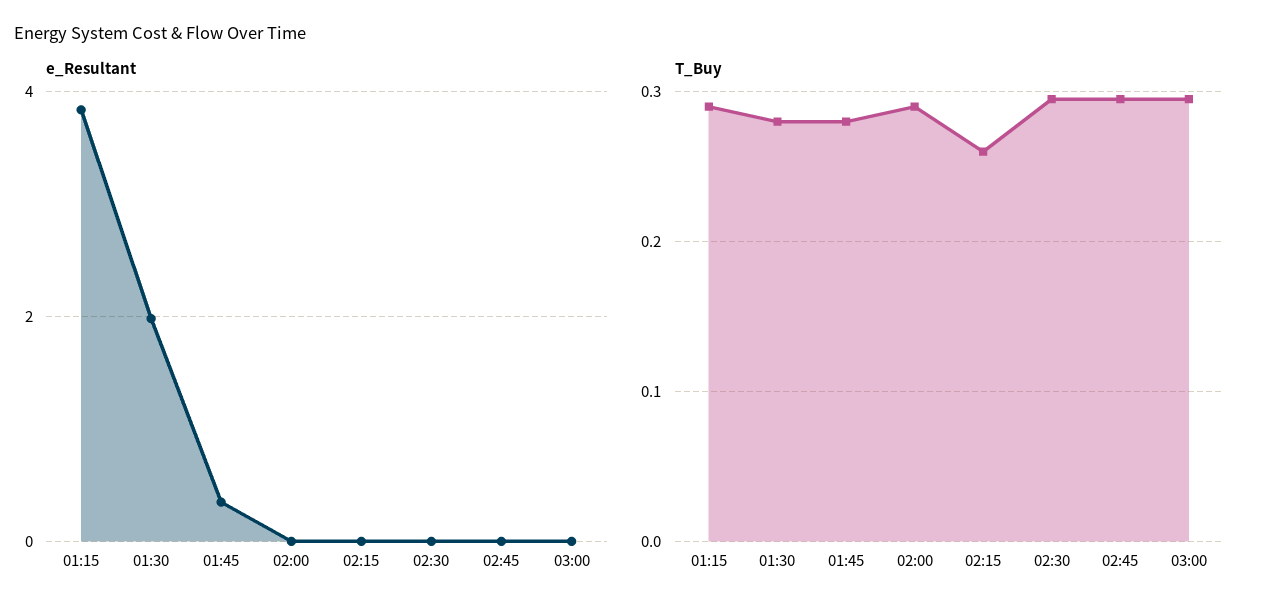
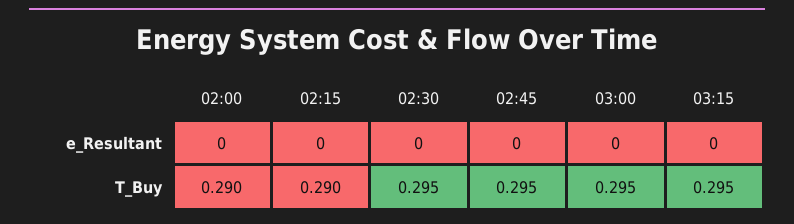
e_Resultant, 01:15: 3.8 -> none
e_Resultant, 01:30: 2 -> none
e_Resultant, 01:45: 0.4 -> none
T_Buy, 01:15: 0.29 -> none
T_Buy, 01:30: 0.28 -> none
T_Buy, 01:45: 0.28 -> none
T_Buy, 02:15: 0.26 -> 0.29
e_Resultant, 03:15: none -> 0
T_Buy, 03:15: none -> 0.295

